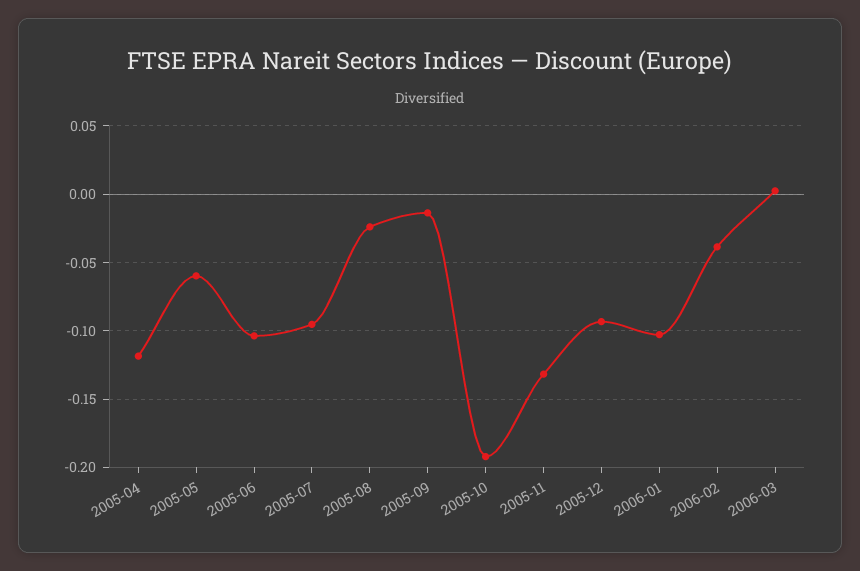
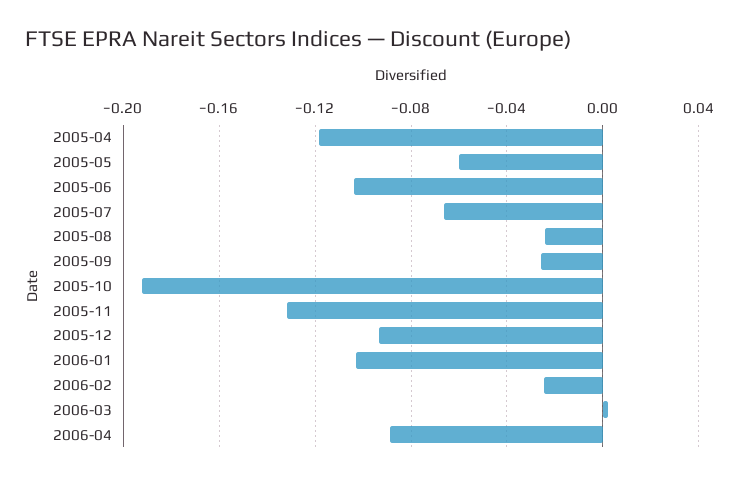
2005-07: -0.095 -> -0.065
2005-09: -0.015 -> -0.025
2006-02: -0.04 -> -0.025
2006-04: none -> -0.09

